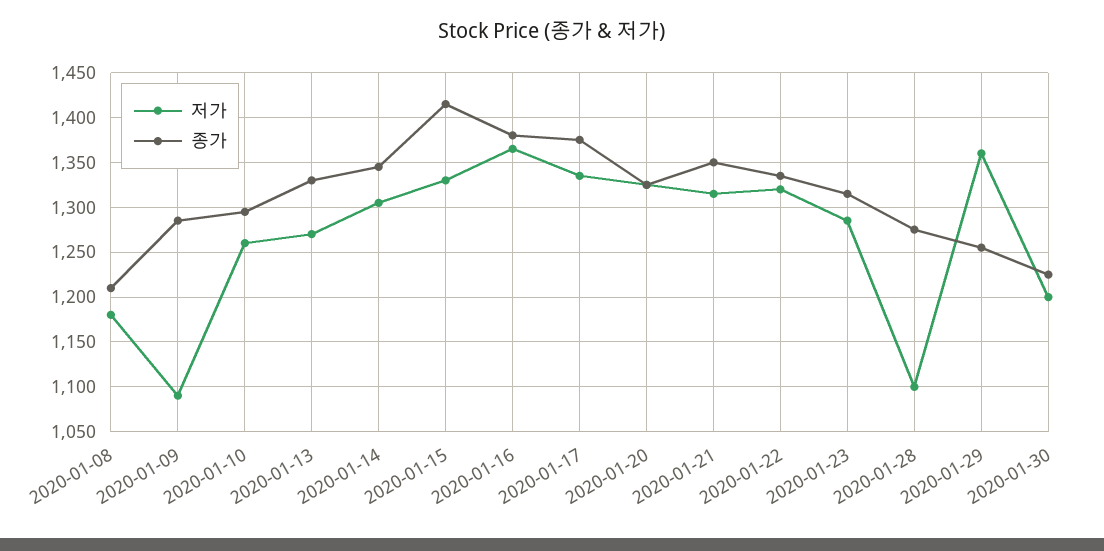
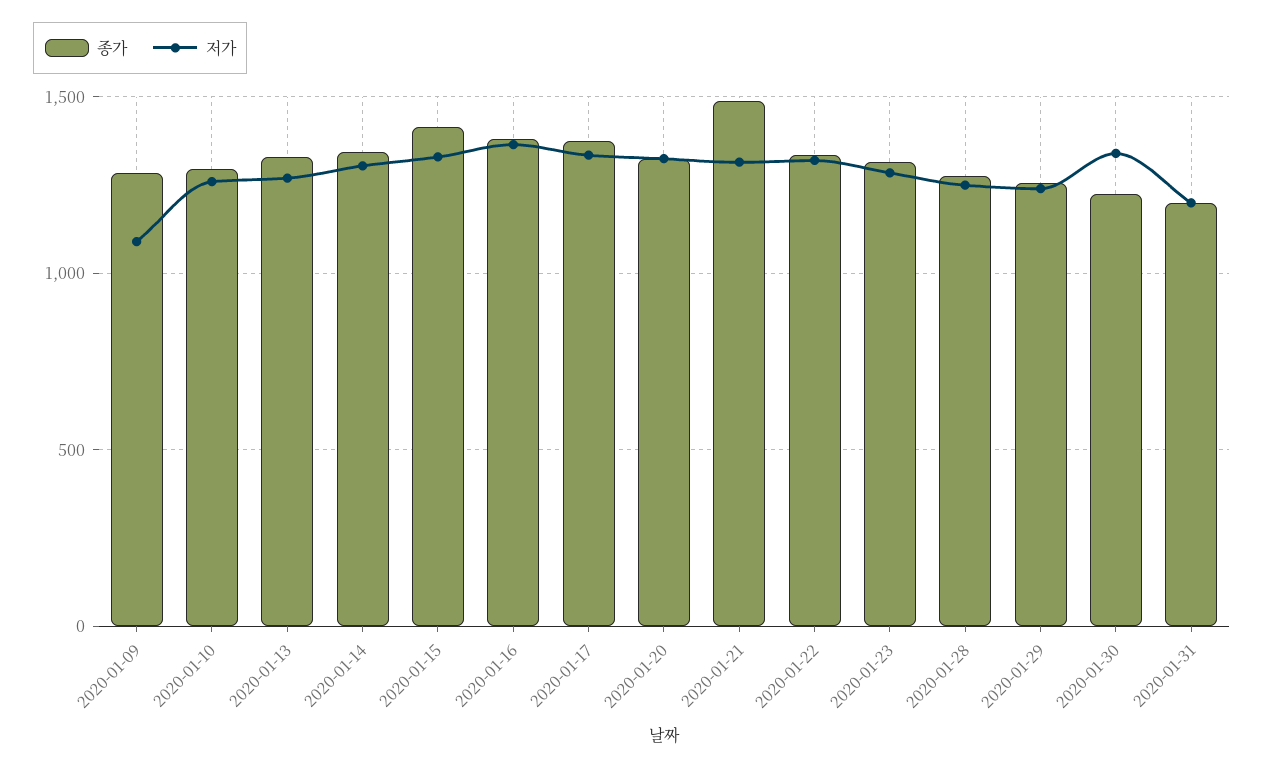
저가, 2020-01-08: 1180 -> none
종가, 2020-01-08: 1210 -> none
종가, 2020-01-21: 1350 -> 1500
저가, 2020-01-28: 1100 -> 1250
저가, 2020-01-29: 1360 -> 1250
저가, 2020-01-30: 1200 -> 1350
종가, 2020-01-31: none -> 1200
저가, 2020-01-31: none -> 1200

